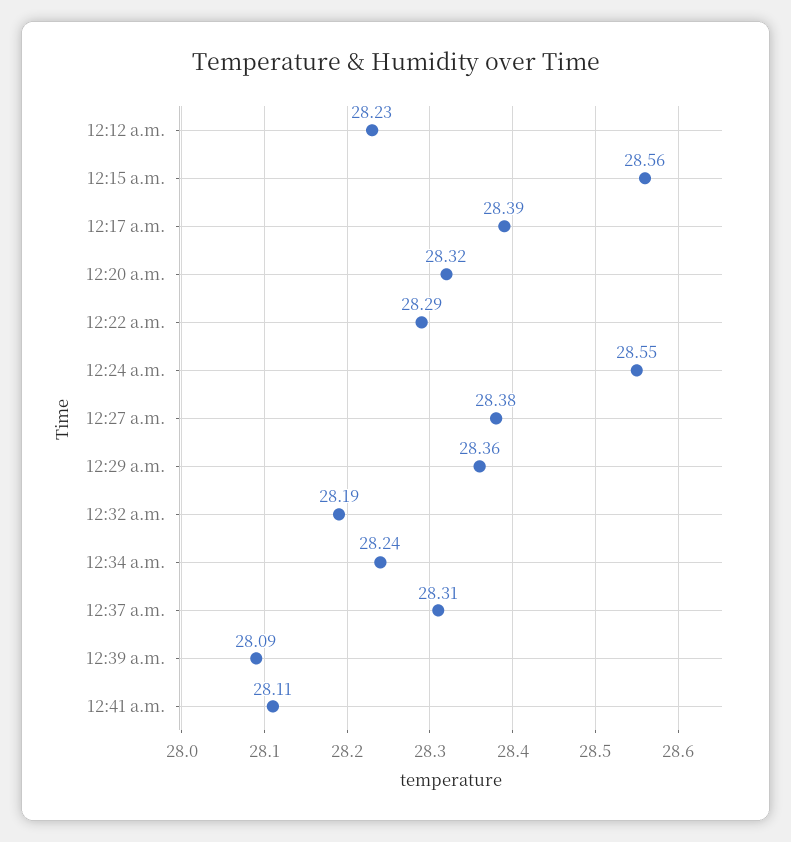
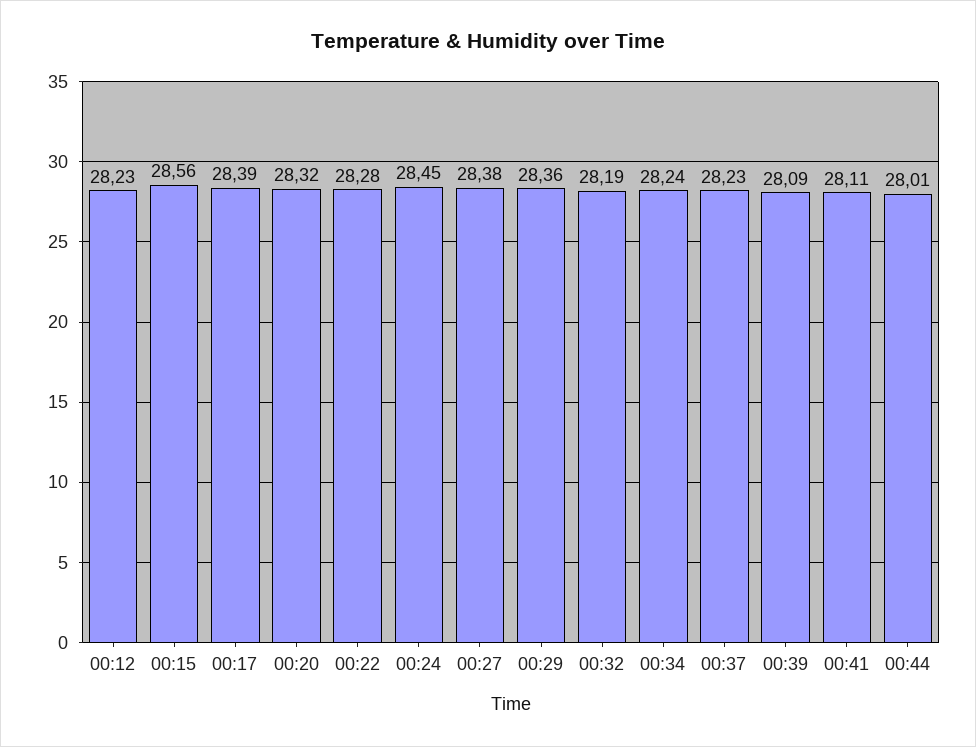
12:22 a.m.: 28.29 -> 28.28
12:24 a.m.: 28.55 -> 28.45
12:37 a.m.: 28.31 -> 28.23
00:44: none -> 28.01

